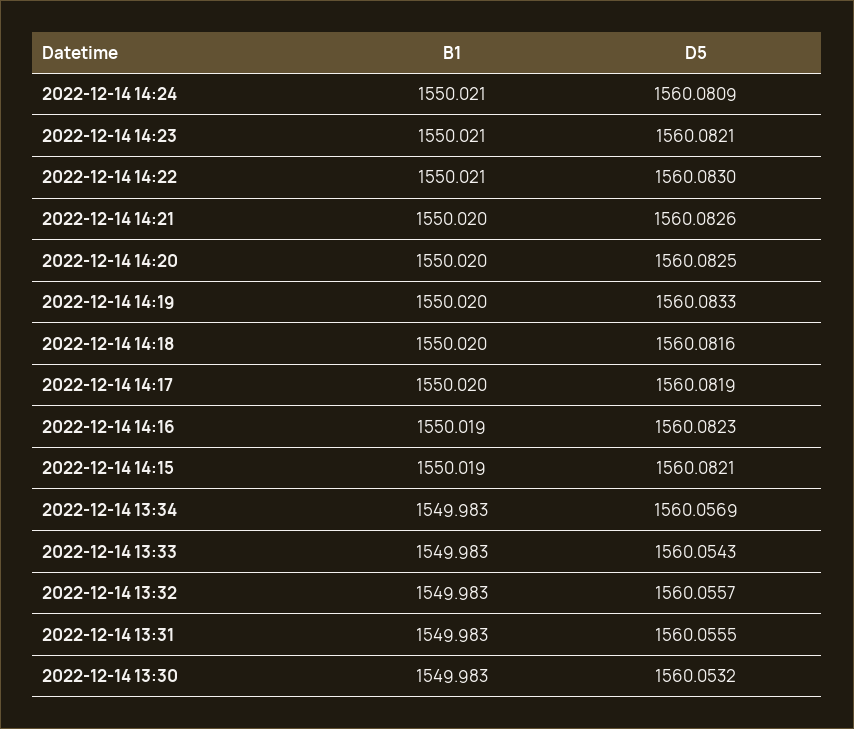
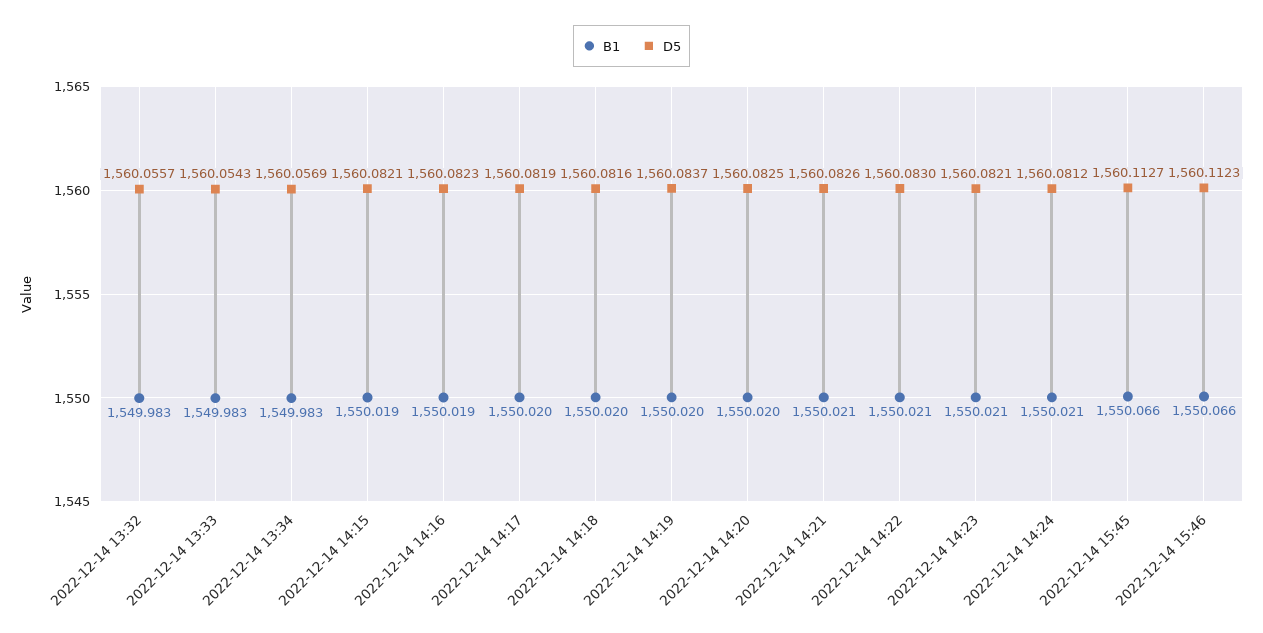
D5, 2022-12-14 14:24: 1560.0809 -> 1560.0812
B1, 2022-12-14 14:21: 1550.02 -> 1550.021
D5, 2022-12-14 14:19: 1560.0833 -> 1560.0837
B1, 2022-12-14 13:31: 1549.983 -> none
D5, 2022-12-14 13:31: 1560.0555 -> none
B1, 2022-12-14 13:30: 1549.983 -> none
D5, 2022-12-14 13:30: 1560.0532 -> none
B1, 2022-12-14 15:45: none -> 1550.066
D5, 2022-12-14 15:45: none -> 1560.1127
B1, 2022-12-14 15:46: none -> 1550.066
D5, 2022-12-14 15:46: none -> 1560.1123

